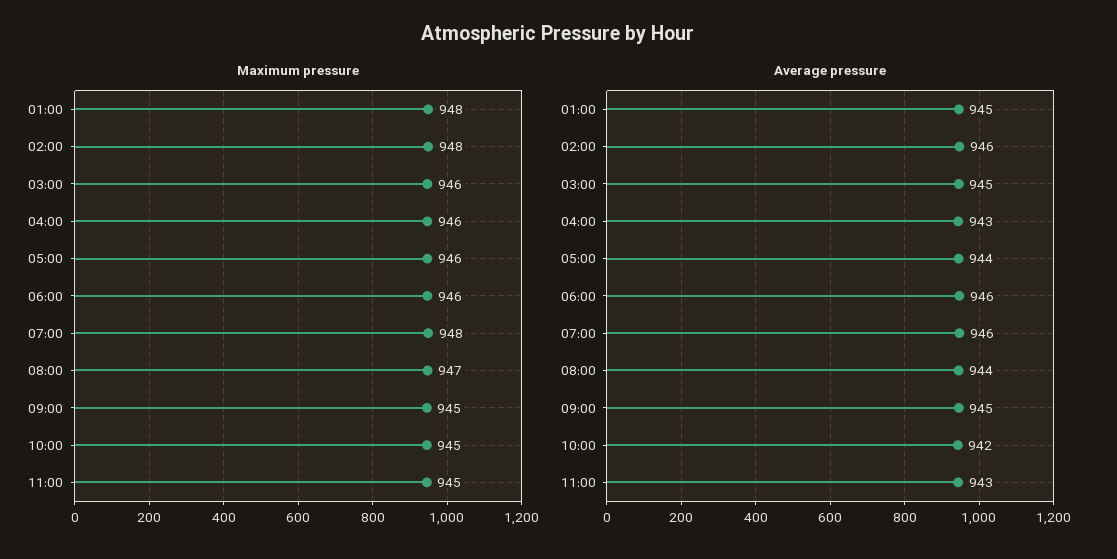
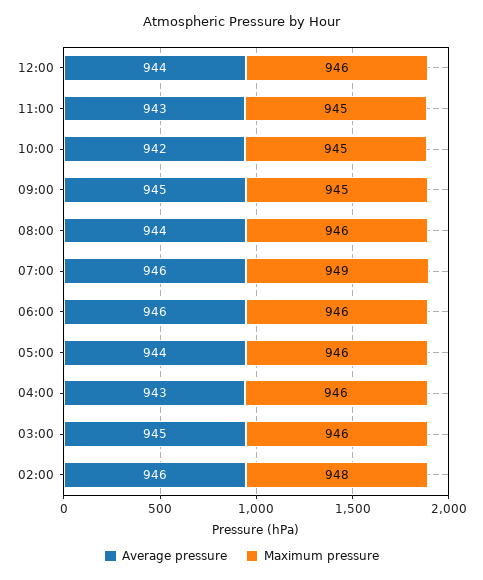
Maximum pressure, 01:00: 948 -> none
Maximum pressure, 07:00: 948 -> 949
Maximum pressure, 08:00: 947 -> 946
Average pressure, 01:00: 945 -> none
Average pressure, 12:00: none -> 944
Maximum pressure, 12:00: none -> 946

